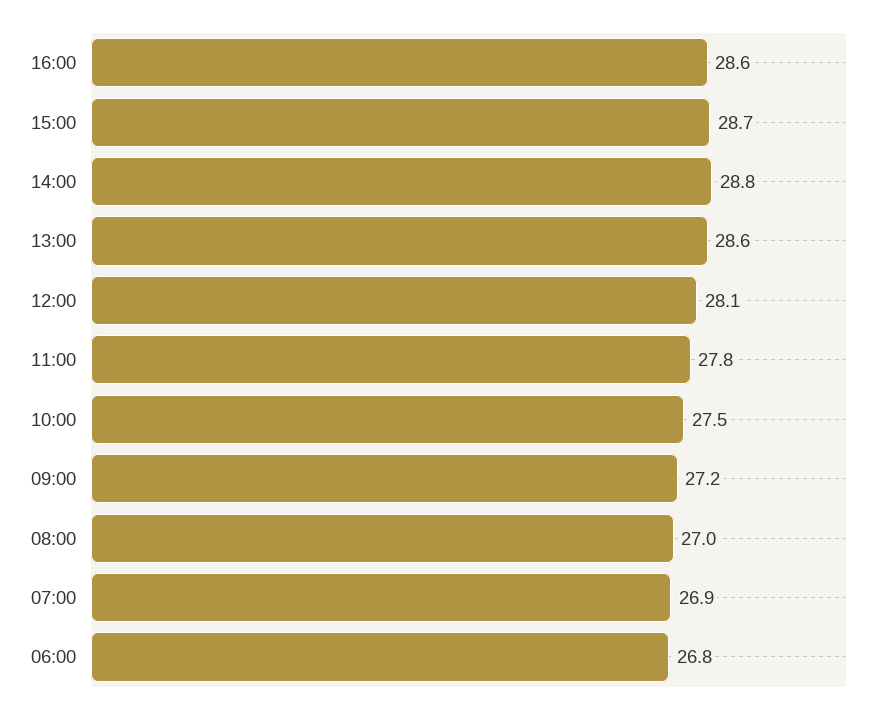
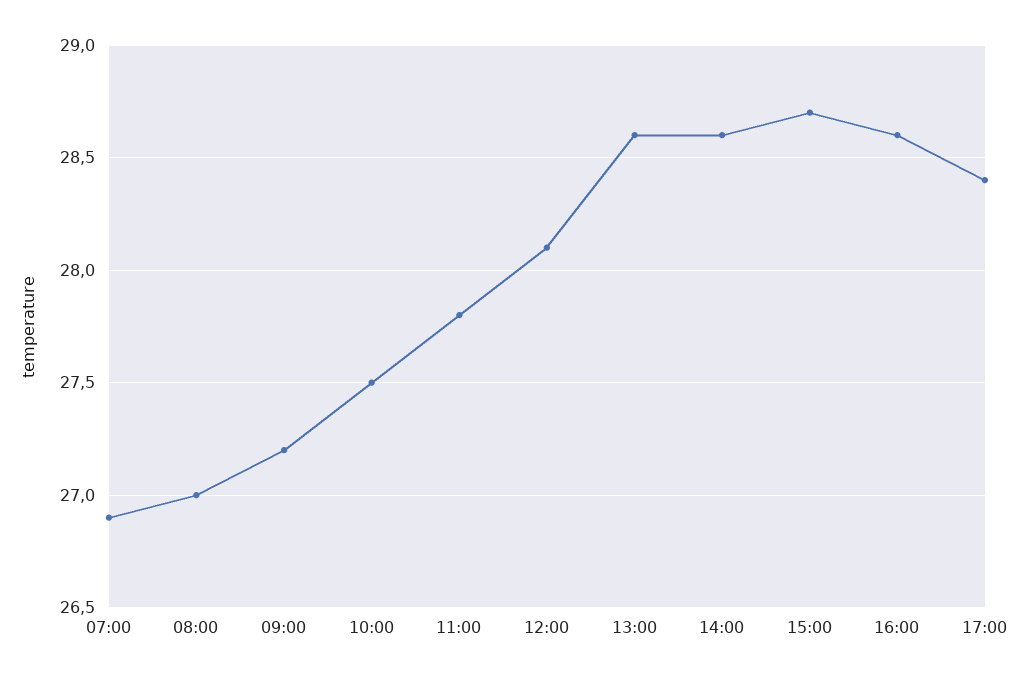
14:00: 28.8 -> 28.6
06:00: 26.8 -> none
17:00: none -> 28.4

